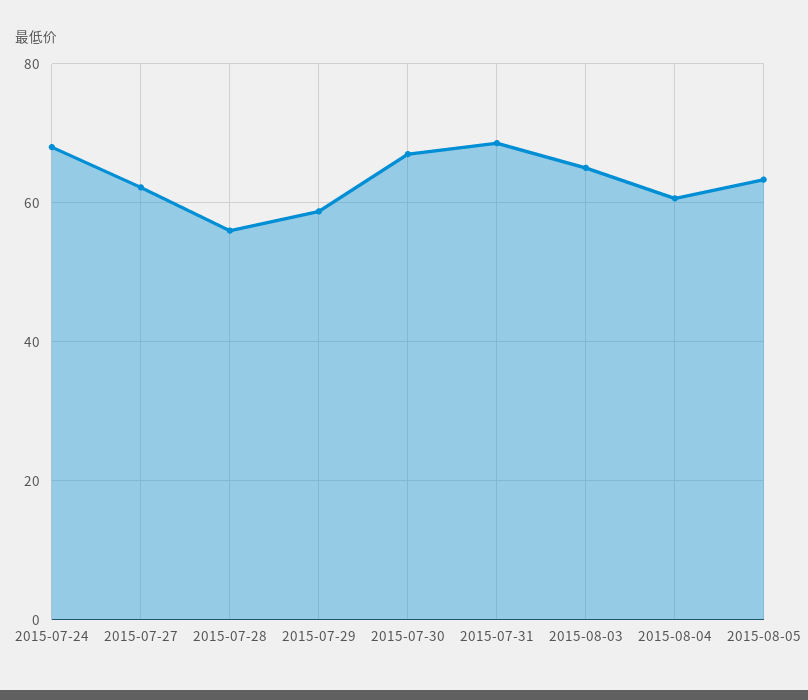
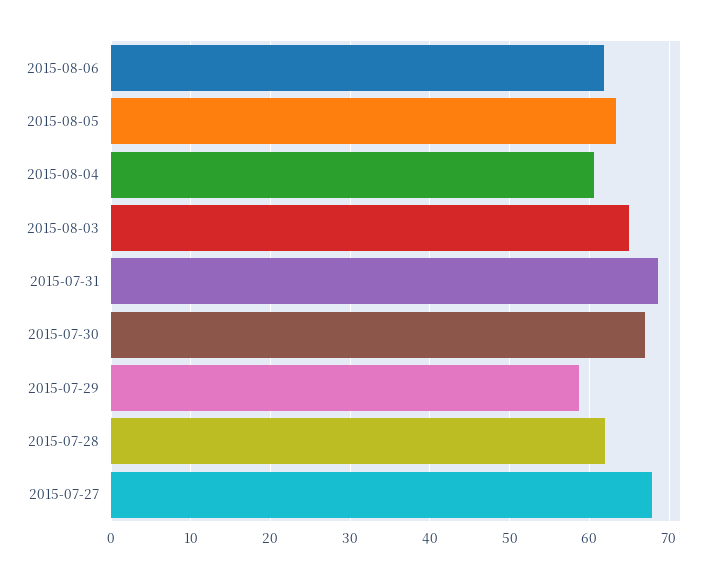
2015-07-24: 68 -> none
2015-07-27: 62 -> 68
2015-07-28: 56 -> 62
2015-08-06: none -> 62

